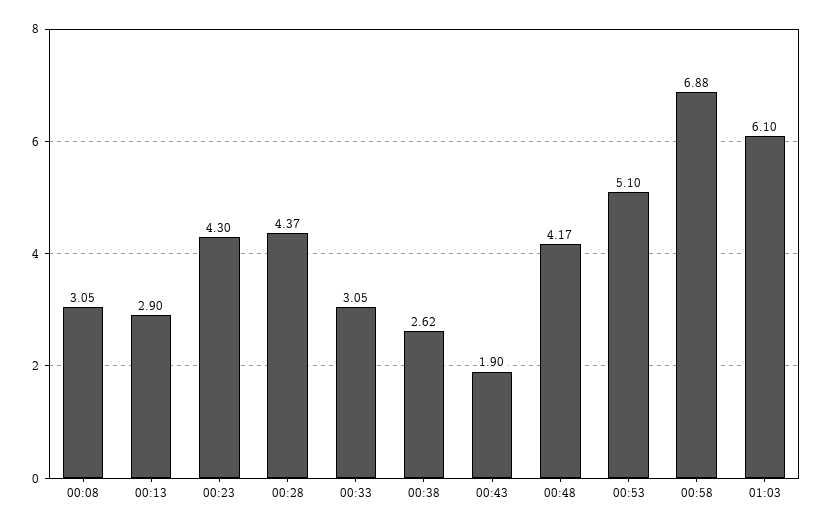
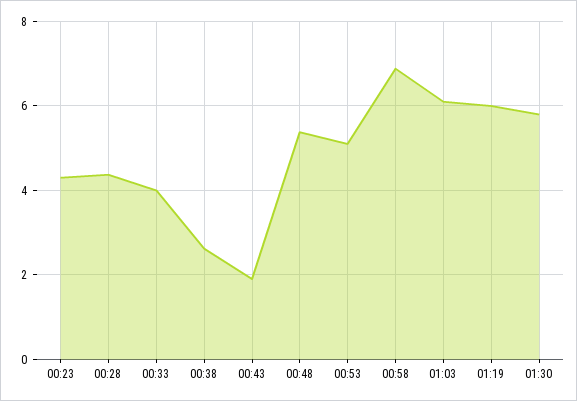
00:08: 3.05 -> none
00:13: 2.9 -> none
00:33: 3.05 -> 4
00:48: 4.17 -> 5.4
01:19: none -> 6
01:30: none -> 5.8

